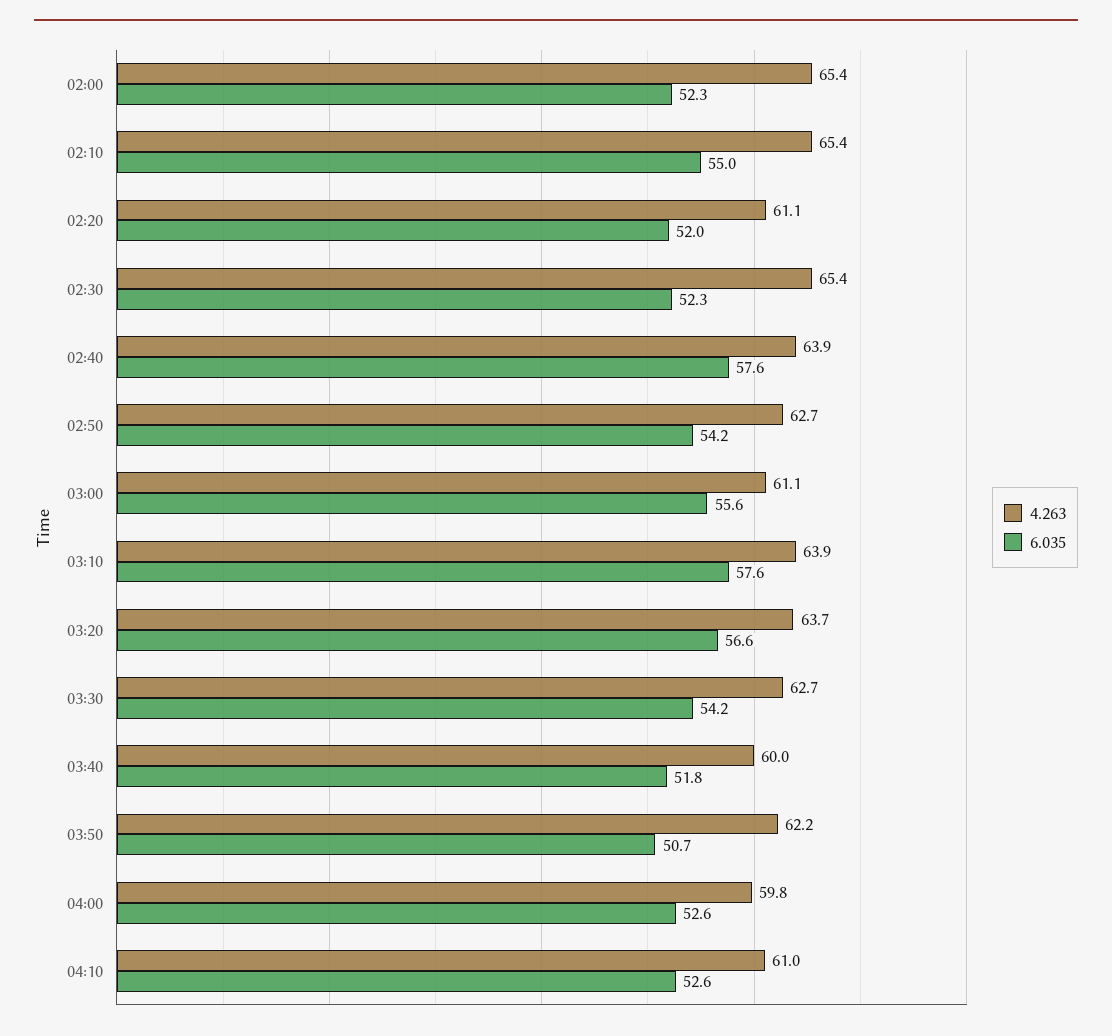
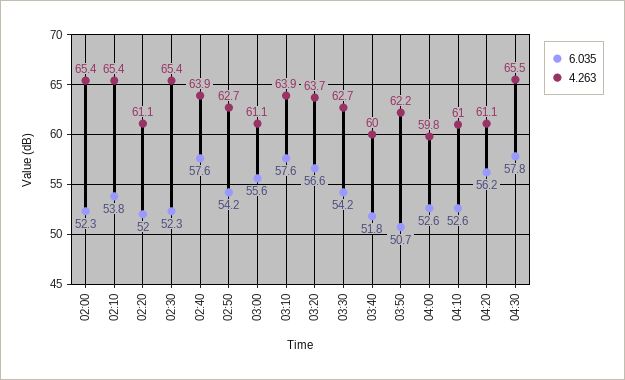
6.035, 02:10: 55 -> 53.8
6.035, 04:20: none -> 56.2
4.263, 04:20: none -> 61.1
6.035, 04:30: none -> 57.8
4.263, 04:30: none -> 65.5

